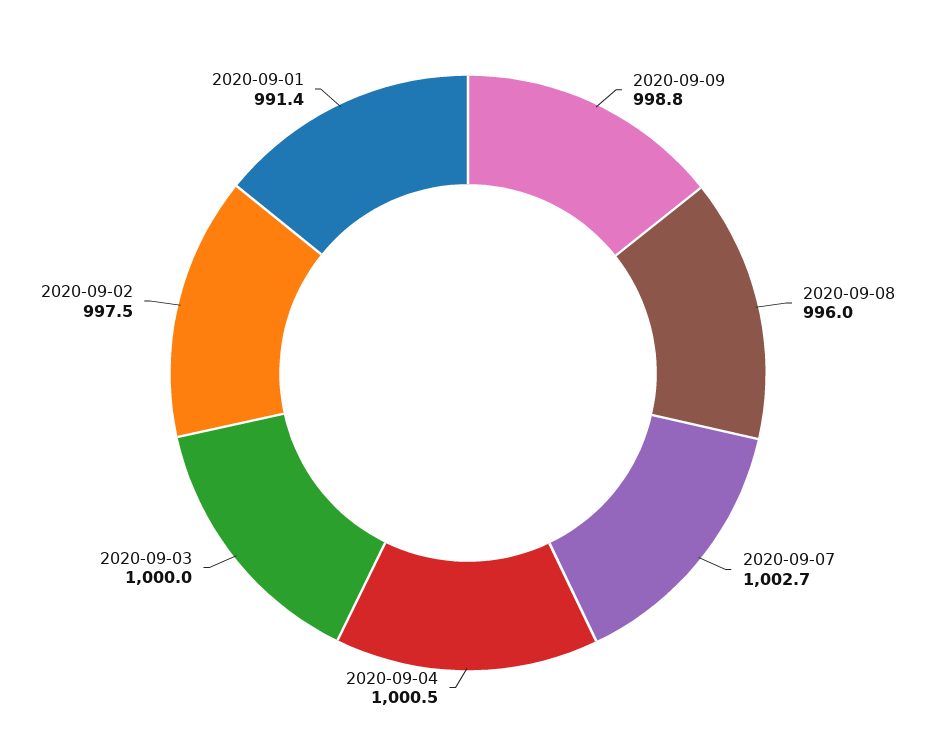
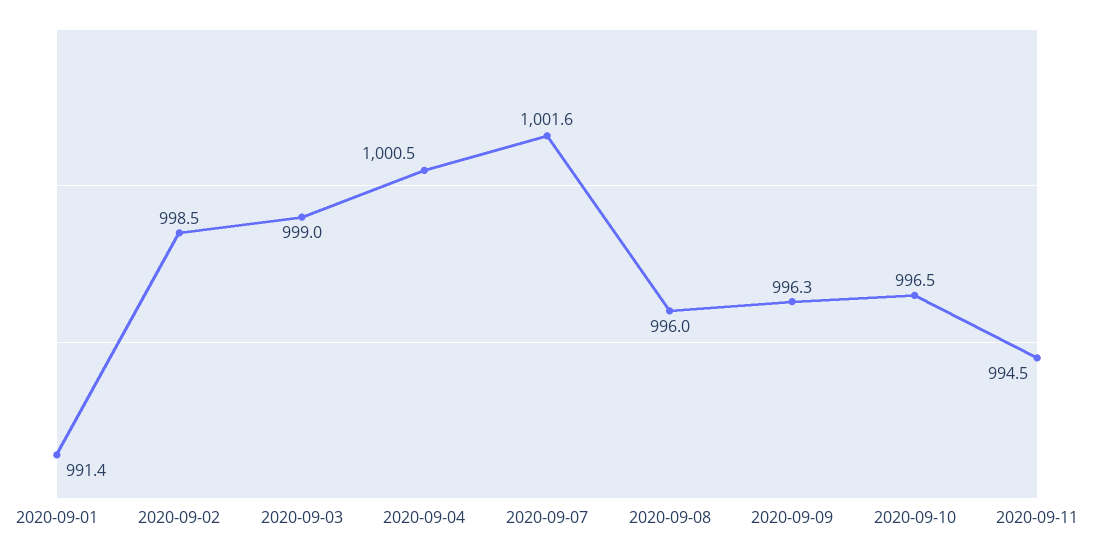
2020-09-09: 998.8 -> 996.3
2020-09-07: 1002.7 -> 1001.6
2020-09-03: 1000 -> 999
2020-09-02: 997.5 -> 998.5
2020-09-10: none -> 996.5
2020-09-11: none -> 994.5

